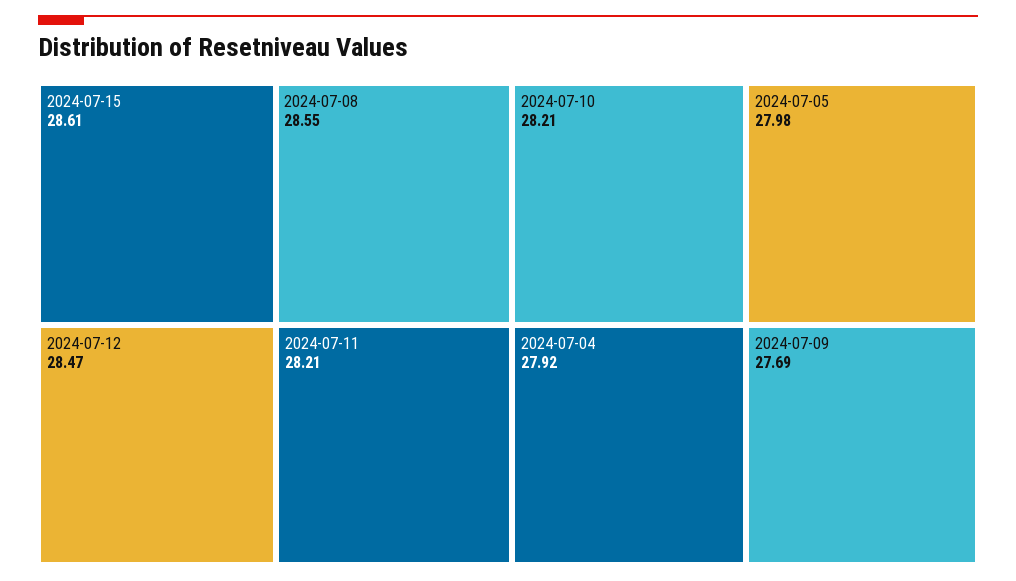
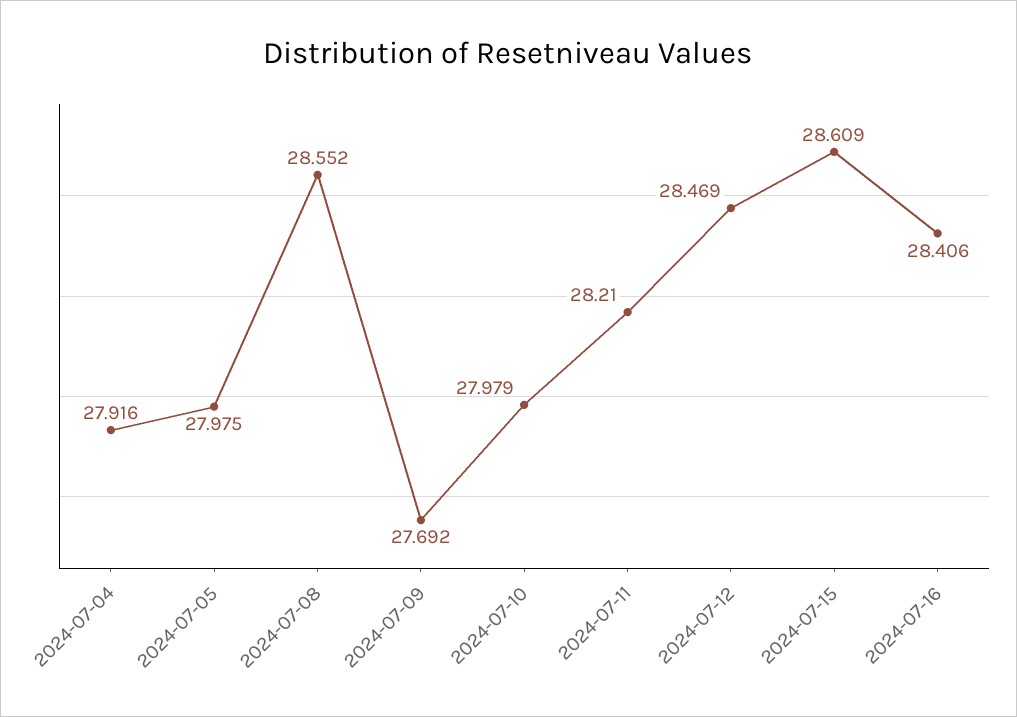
2024-07-10: 28.21 -> 27.979
2024-07-16: none -> 28.406

